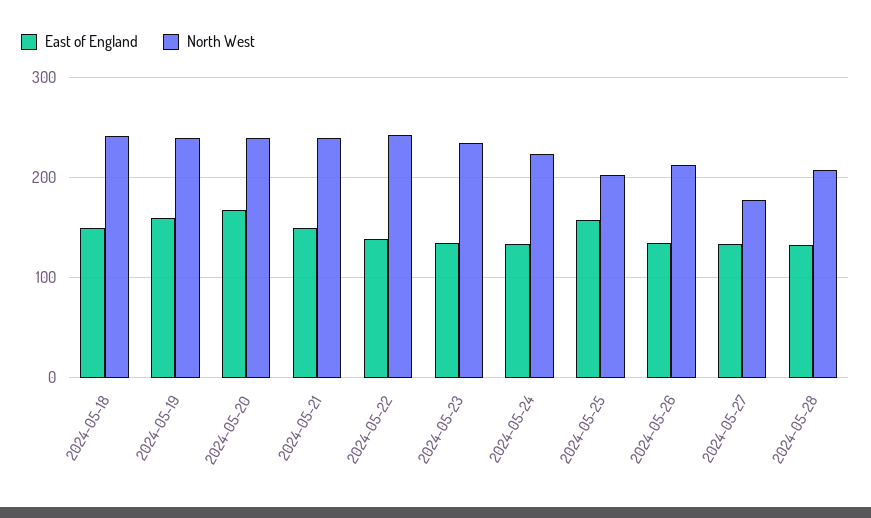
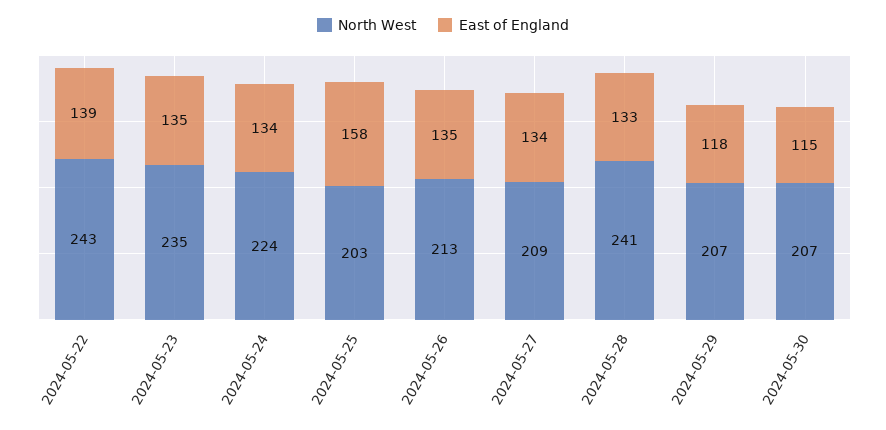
East of England, 2024-05-18: 150 -> none
North West, 2024-05-18: 240 -> none
East of England, 2024-05-19: 160 -> none
North West, 2024-05-19: 240 -> none
East of England, 2024-05-20: 170 -> none
North West, 2024-05-20: 240 -> none
East of England, 2024-05-21: 150 -> none
North West, 2024-05-21: 240 -> none
North West, 2024-05-27: 180 -> 209
North West, 2024-05-28: 210 -> 241
North West, 2024-05-29: none -> 207
East of England, 2024-05-29: none -> 118
North West, 2024-05-30: none -> 207
East of England, 2024-05-30: none -> 115

